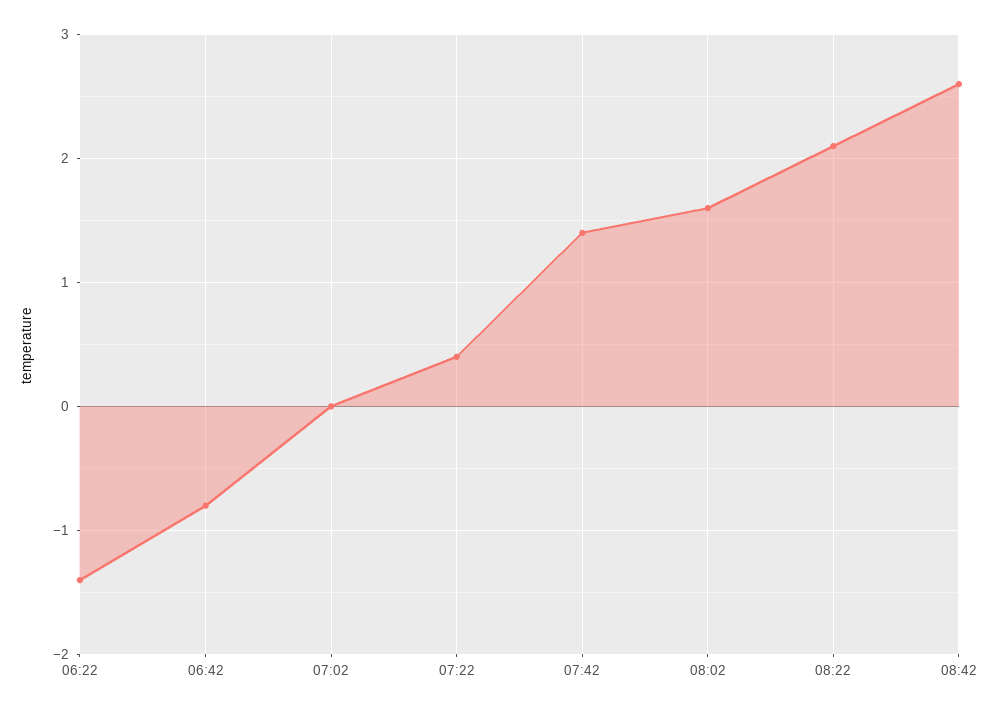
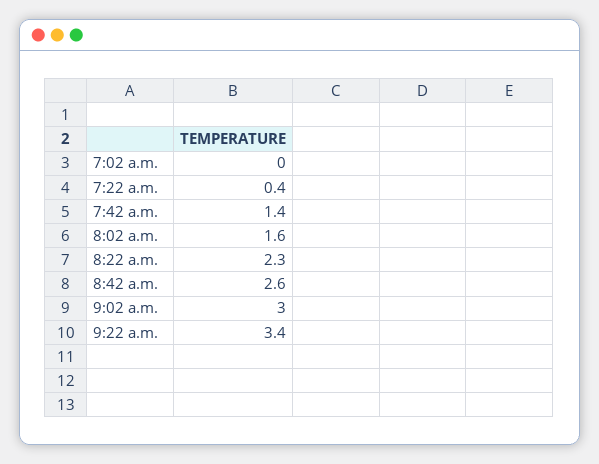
06:22: -1.4 -> none
06:42: -0.8 -> none
08:22: 2.1 -> 2.3
9:02 a.m.: none -> 3
9:22 a.m.: none -> 3.4

